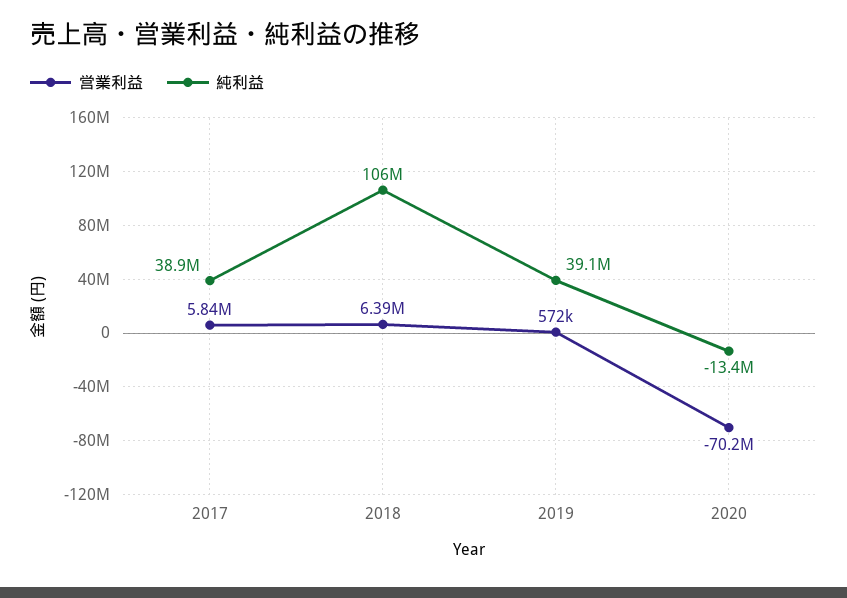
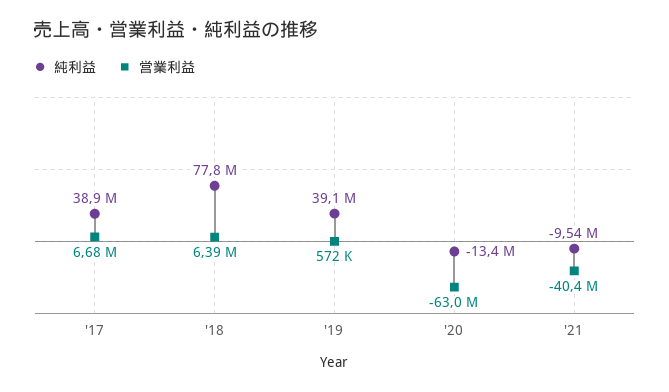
営業利益, 2017: 5840000 -> 6680000
純利益, 2018: 106000000 -> 77800000
営業利益, 2020: -70200000 -> -63000000
純利益, '21: none -> -9540000
営業利益, '21: none -> -40400000

